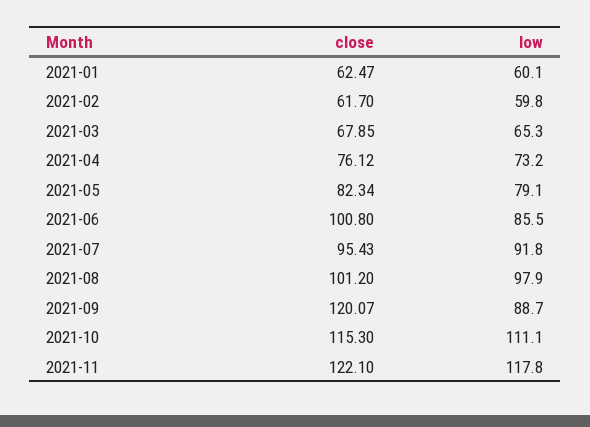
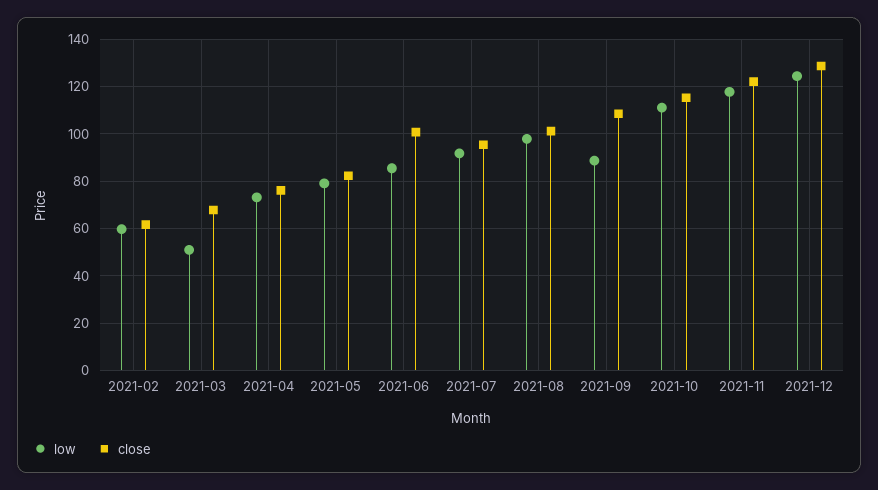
close, 2021-01: 62.47 -> none
low, 2021-01: 60.1 -> none
low, 2021-03: 65.3 -> 50
close, 2021-09: 120.07 -> 110
low, 2021-12: none -> 125
close, 2021-12: none -> 130

